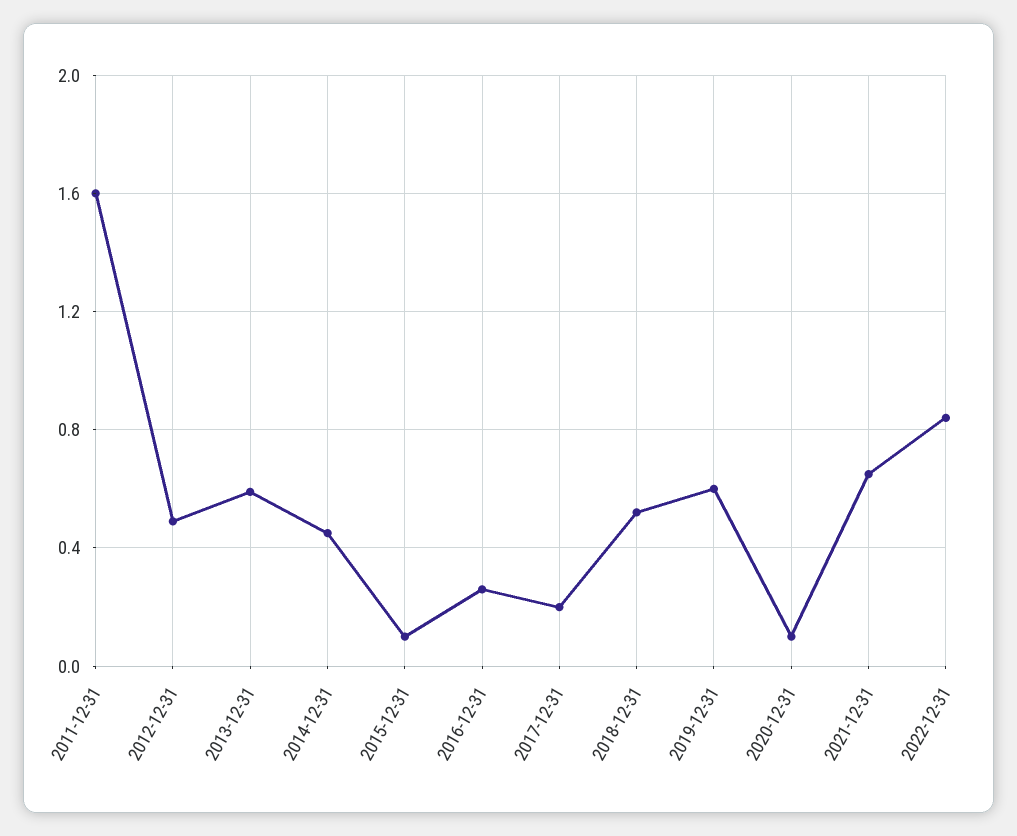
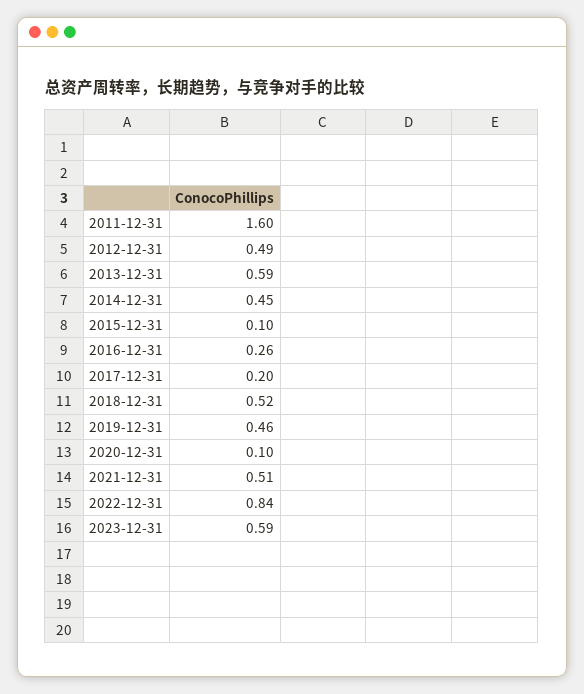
2019-12-31: 0.6 -> 0.46
2021-12-31: 0.65 -> 0.51
2023-12-31: none -> 0.59

